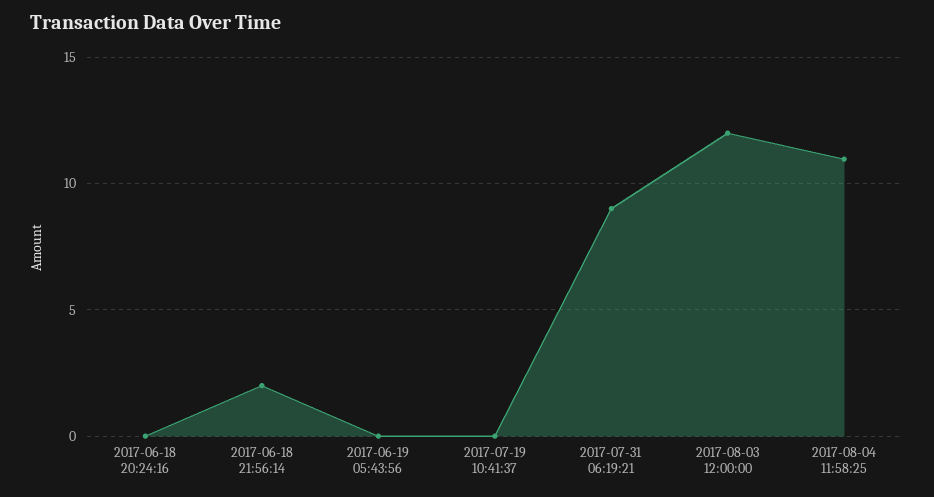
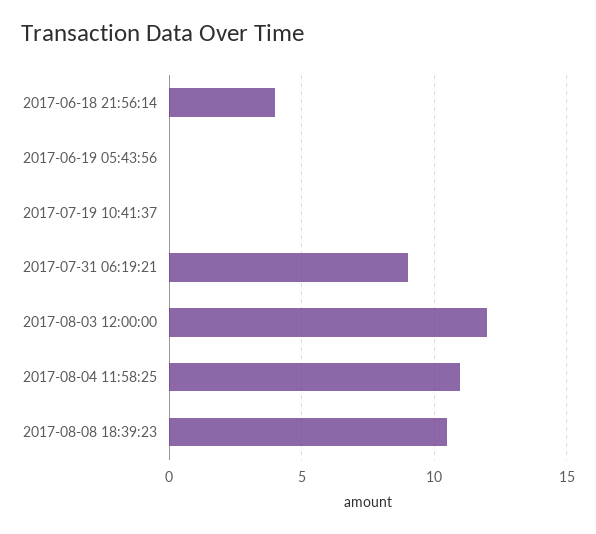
2017-06-18 20:24:16: 0 -> none
2017-06-18 21:56:14: 2 -> 4
2017-08-08 18:39:23: none -> 10.5

